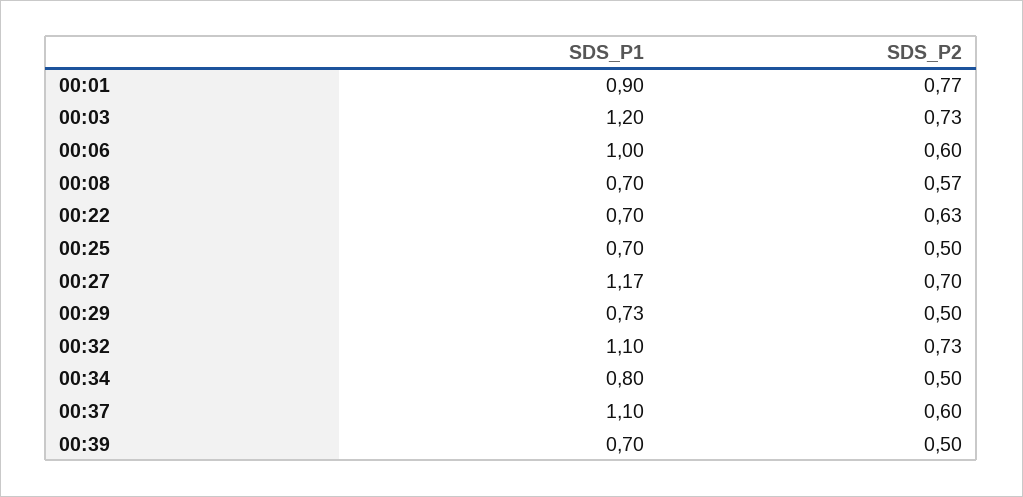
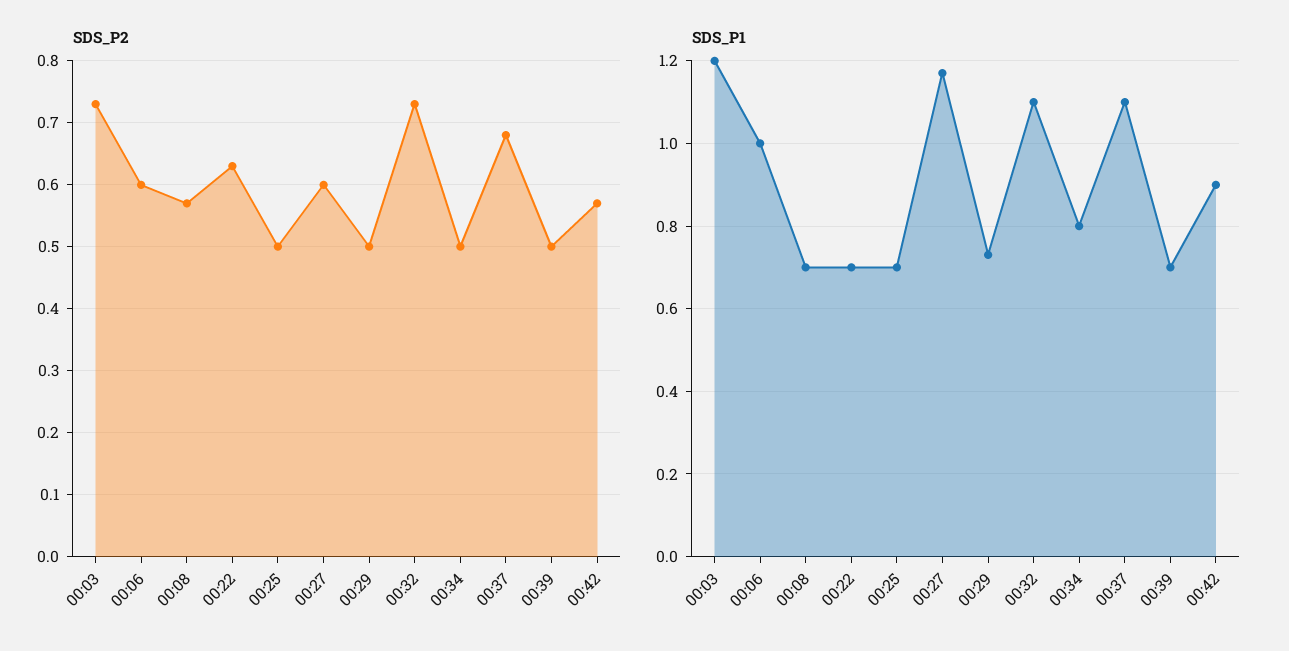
SDS_P1, 00:01: 0.9 -> none
SDS_P2, 00:01: 0.77 -> none
SDS_P2, 00:27: 0.7 -> 0.6
SDS_P2, 00:37: 0.6 -> 0.68
SDS_P2, 00:42: none -> 0.57
SDS_P1, 00:42: none -> 0.9

